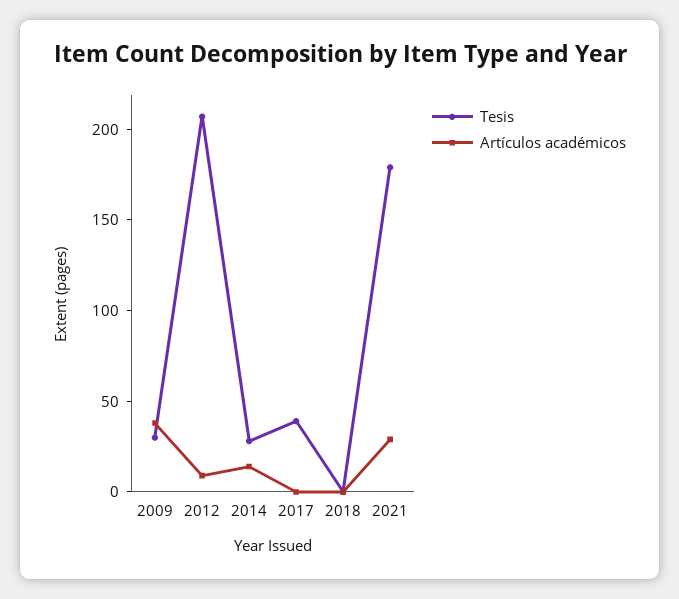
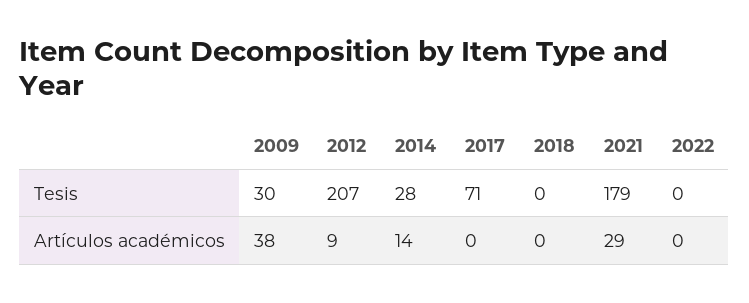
Tesis, 2017: 40 -> 71
Tesis, 2022: none -> 0
Artículos académicos, 2022: none -> 0

